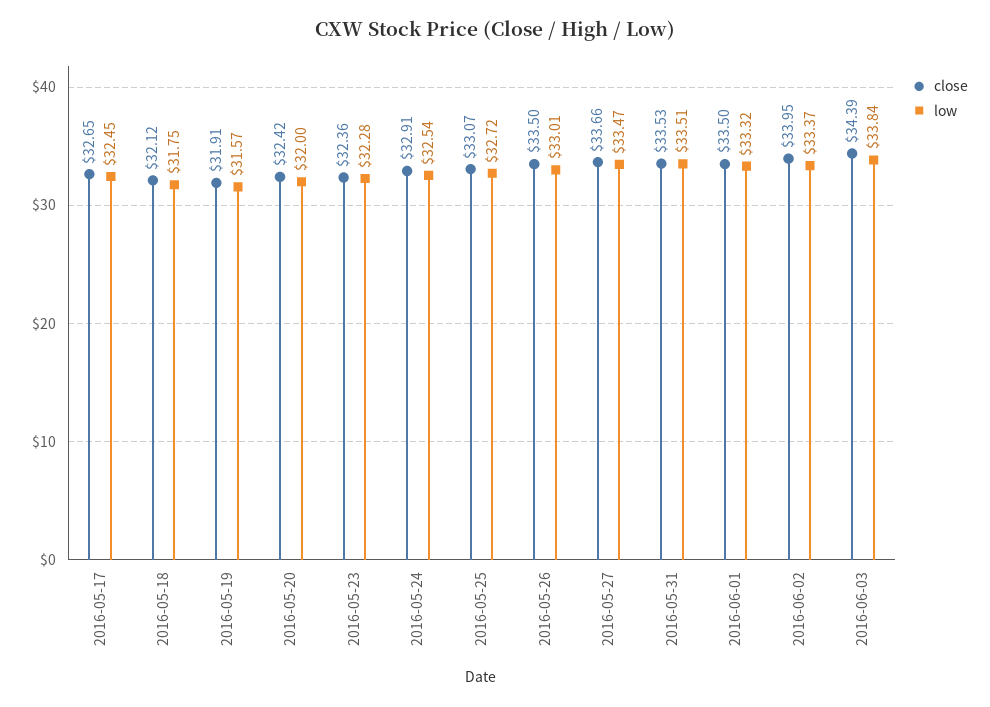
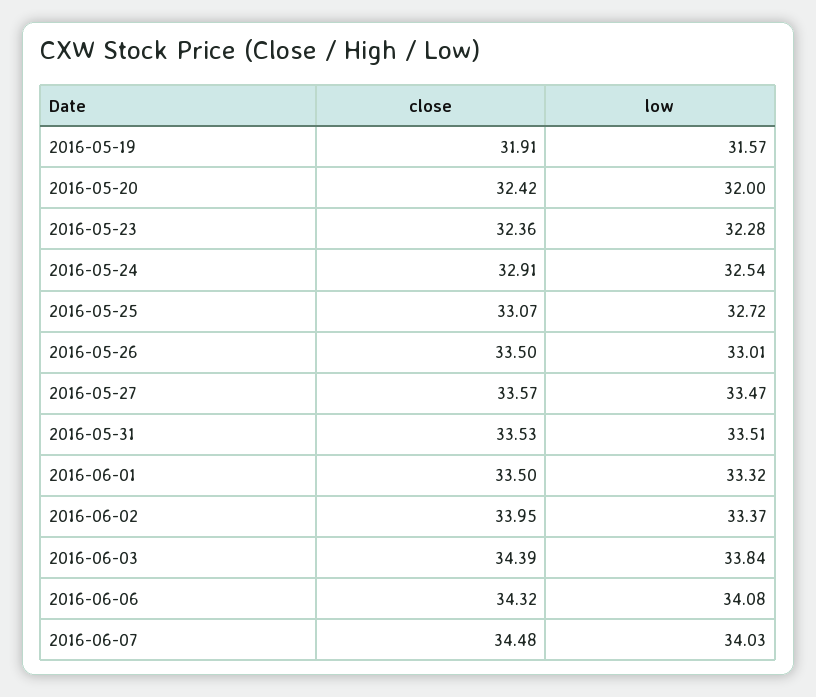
close, 2016-05-17: 32.65 -> none
low, 2016-05-17: 32.45 -> none
close, 2016-05-18: 32.12 -> none
low, 2016-05-18: 31.75 -> none
close, 2016-05-27: 33.66 -> 33.57
close, 2016-06-06: none -> 34.32
low, 2016-06-06: none -> 34.08
close, 2016-06-07: none -> 34.48
low, 2016-06-07: none -> 34.03

